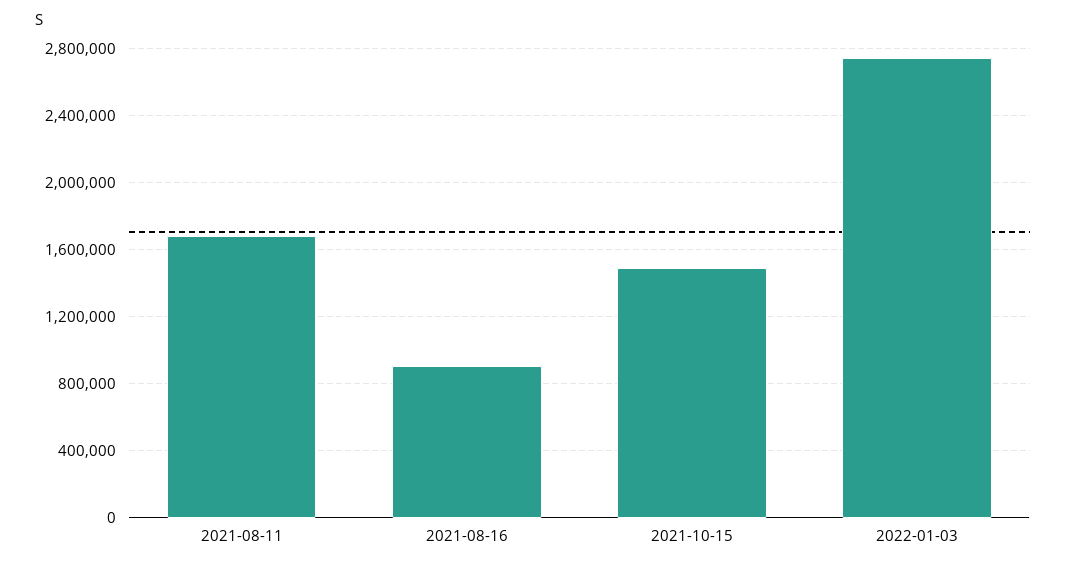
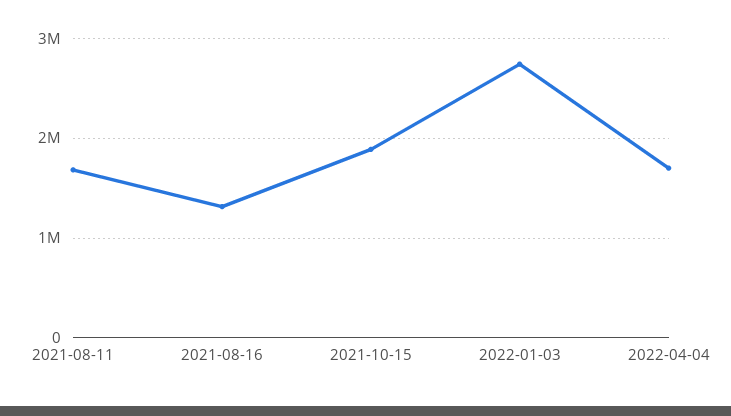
2021-08-16: 900000 -> 1300000
2021-10-15: 1500000 -> 1900000
2022-04-04: none -> 1700000

